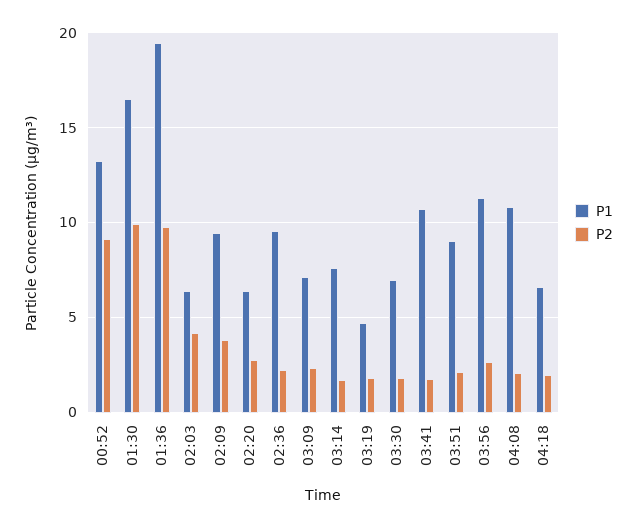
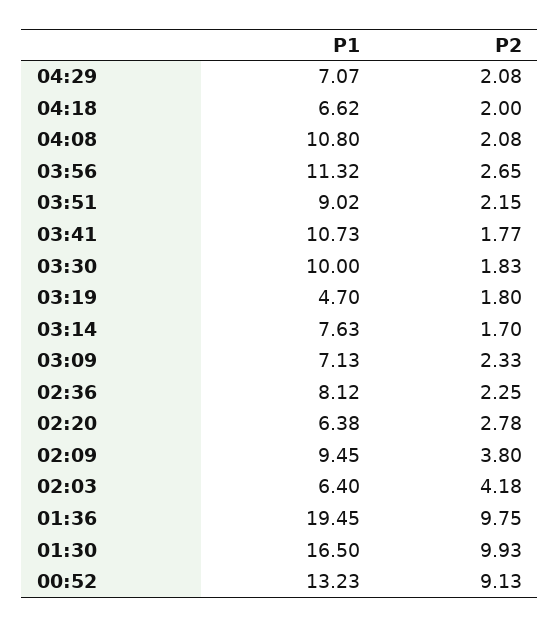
P1, 02:36: 9.5 -> 8.12
P1, 03:30: 7 -> 10
P1, 04:29: none -> 7.07
P2, 04:29: none -> 2.08

